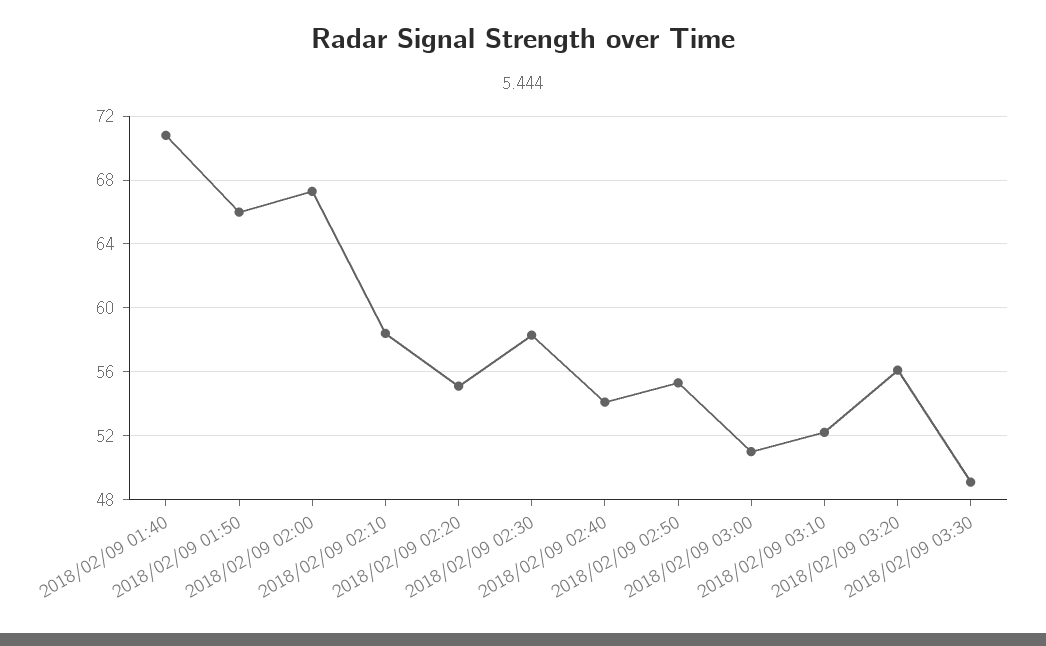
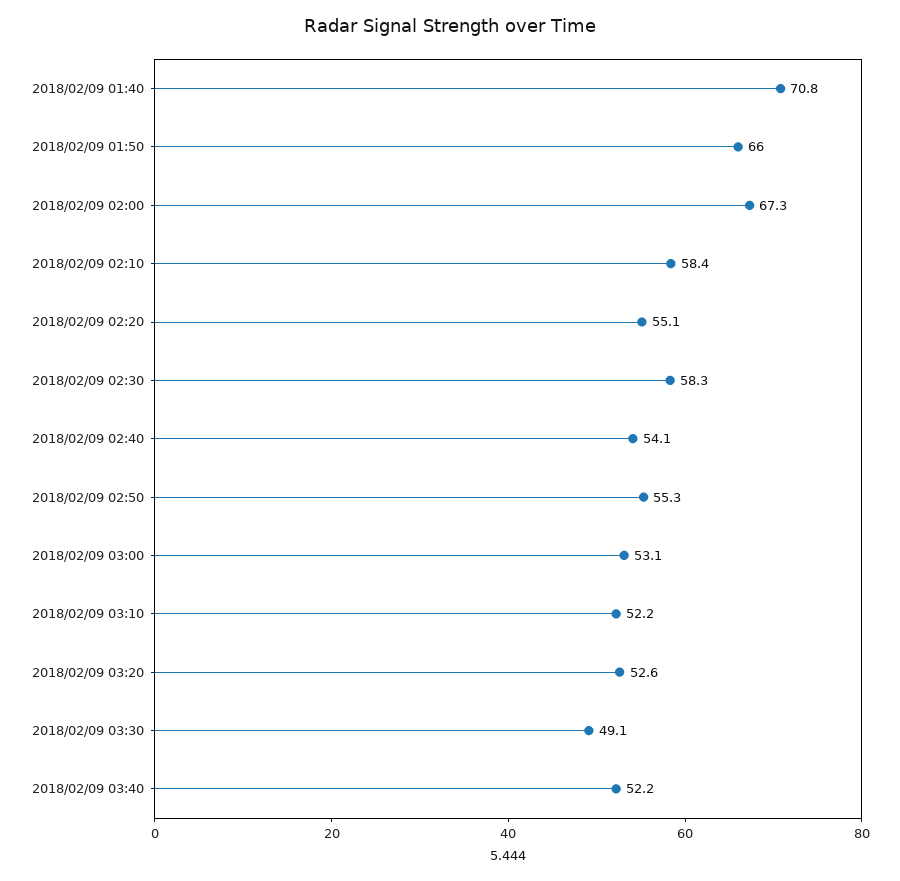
2018/02/09 03:00: 51 -> 53.1
2018/02/09 03:20: 56 -> 52.6
2018/02/09 03:40: none -> 52.2

